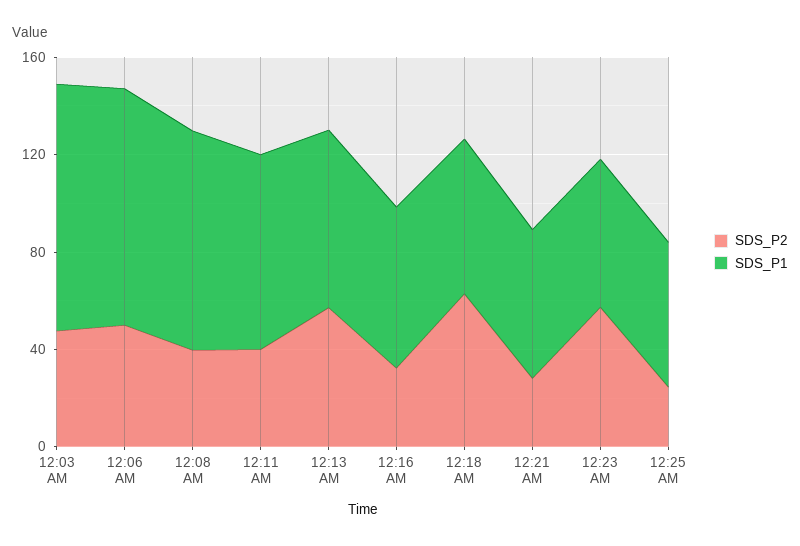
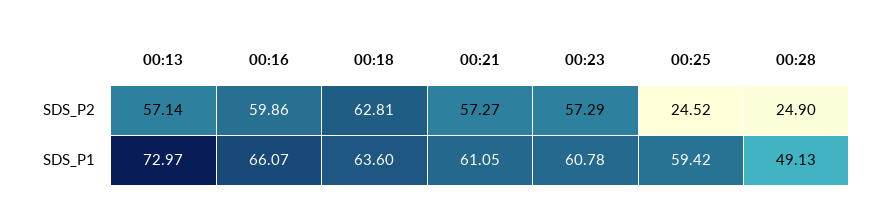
SDS_P2, 12:03 AM: 50 -> none
SDS_P1, 12:03 AM: 100 -> none
SDS_P2, 12:06 AM: 50 -> none
SDS_P1, 12:06 AM: 100 -> none
SDS_P2, 12:08 AM: 40 -> none
SDS_P1, 12:08 AM: 90 -> none
SDS_P2, 12:11 AM: 40 -> none
SDS_P1, 12:11 AM: 80 -> none
SDS_P2, 12:16 AM: 30 -> 59.86
SDS_P2, 12:21 AM: 30 -> 57.27
SDS_P2, 00:28: none -> 24.9
SDS_P1, 00:28: none -> 49.13

